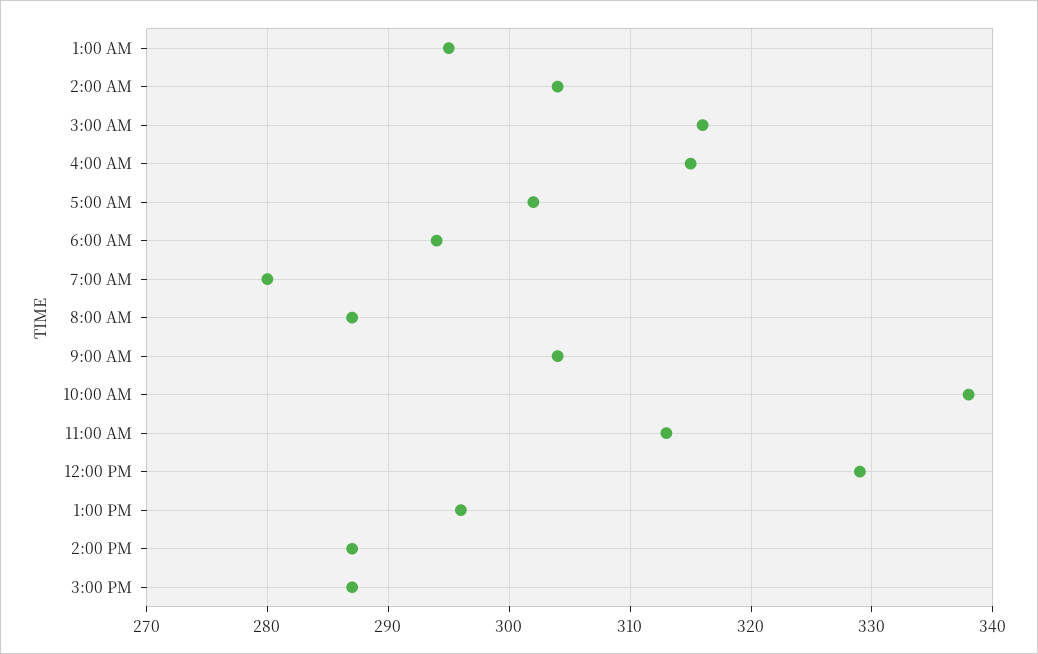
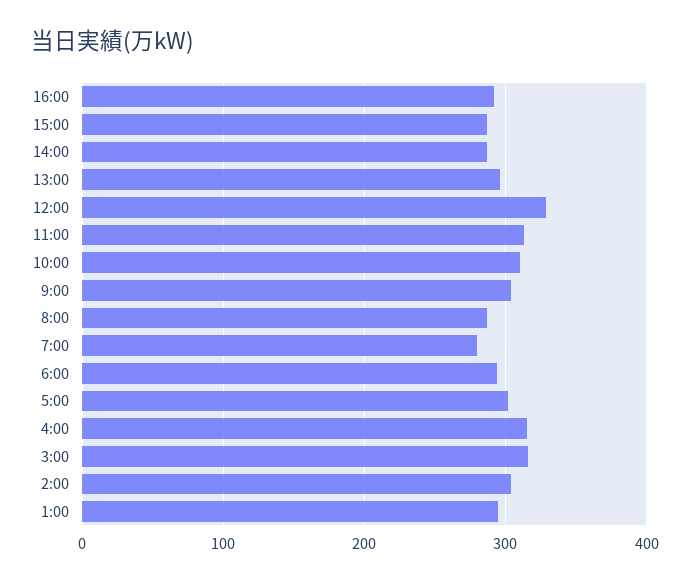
10:00 AM: 338 -> 310
16:00: none -> 290

